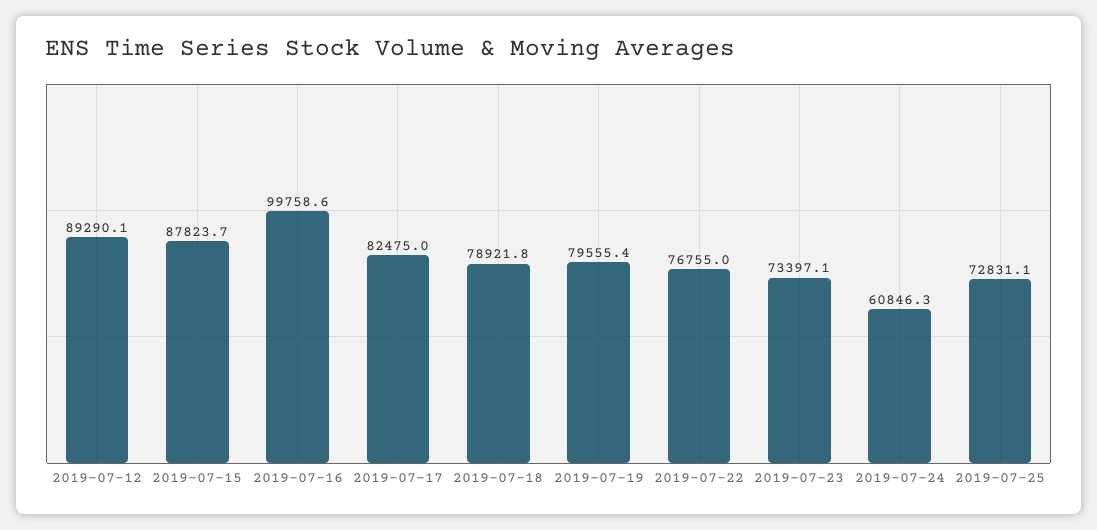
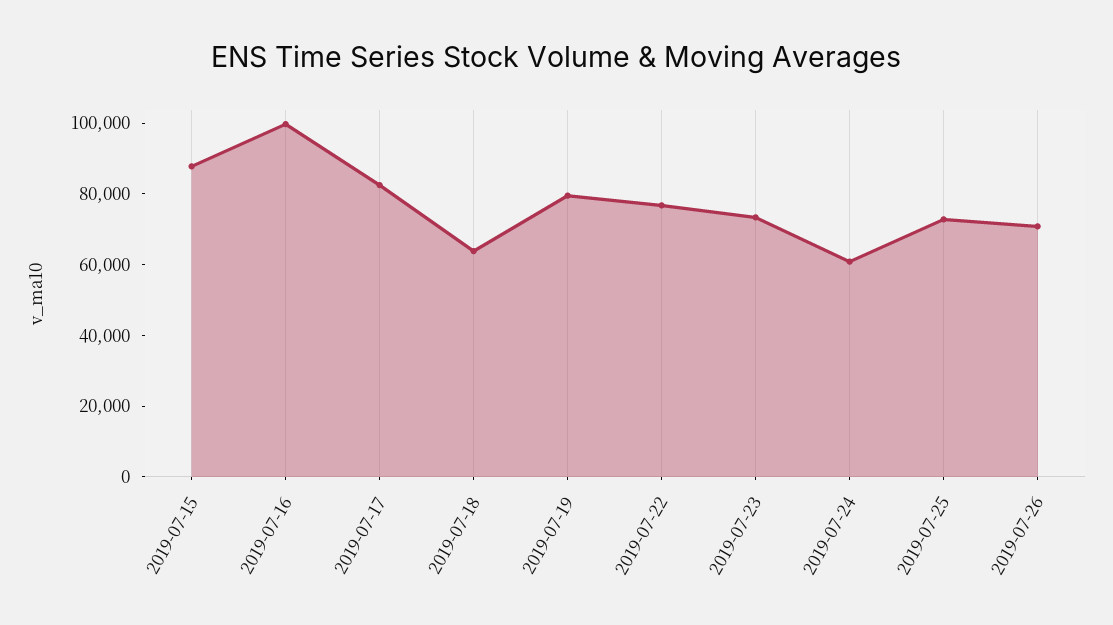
2019-07-12: 89290.1 -> none
2019-07-18: 78921.8 -> 65000
2019-07-26: none -> 70000

